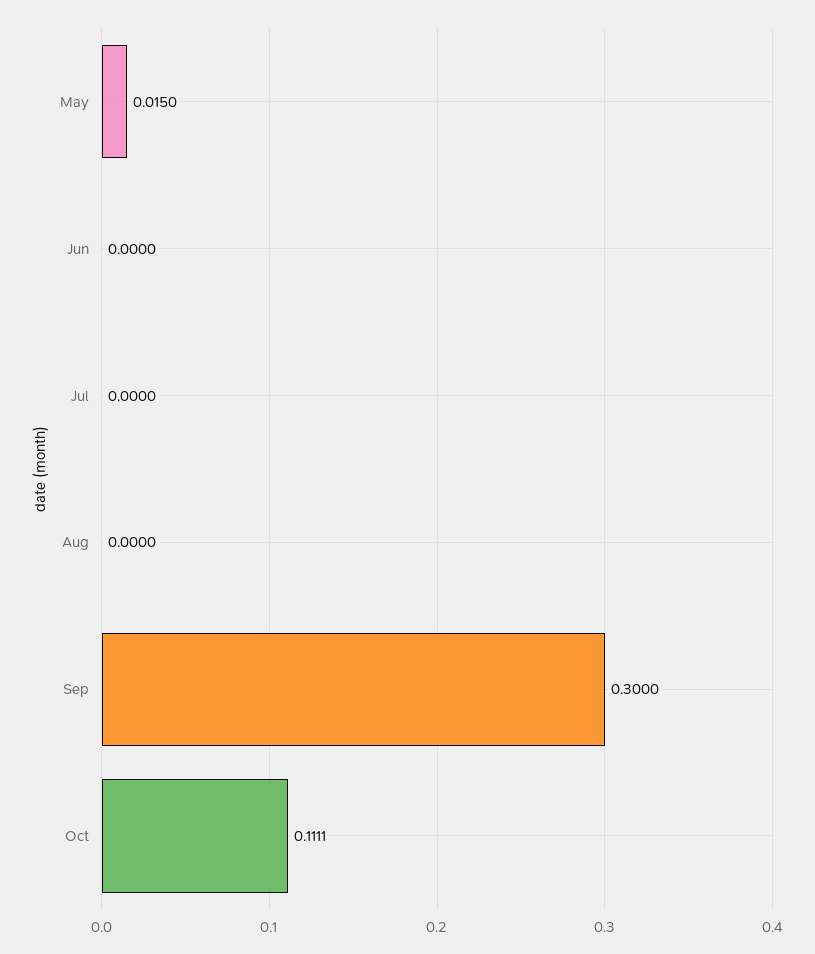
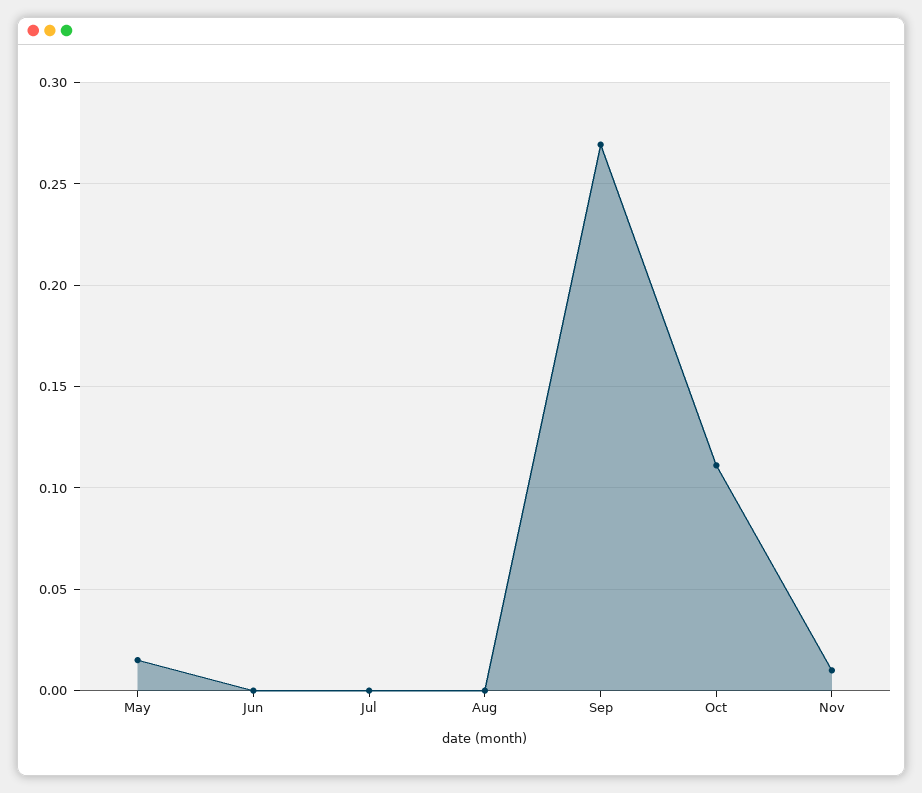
Sep: 0.3 -> 0.27
Nov: none -> 0.01

